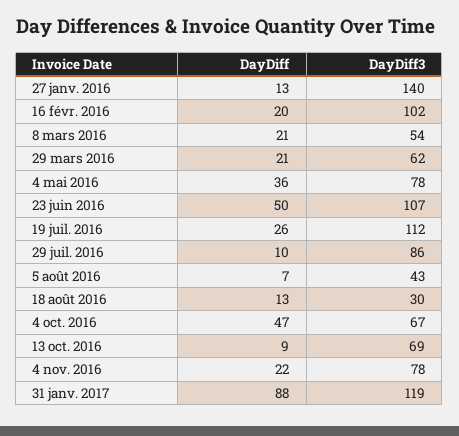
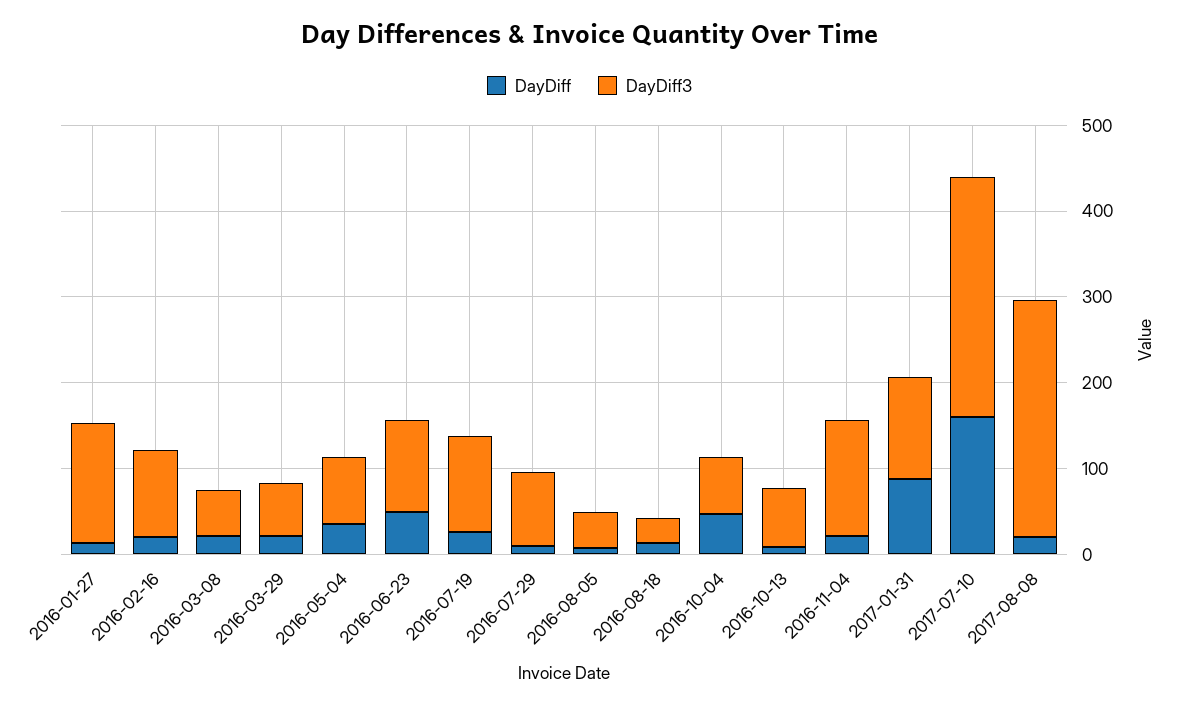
DayDiff3, 4 nov. 2016: 78 -> 140
DayDiff, 2017-07-10: none -> 160
DayDiff3, 2017-07-10: none -> 280
DayDiff, 2017-08-08: none -> 20
DayDiff3, 2017-08-08: none -> 280

